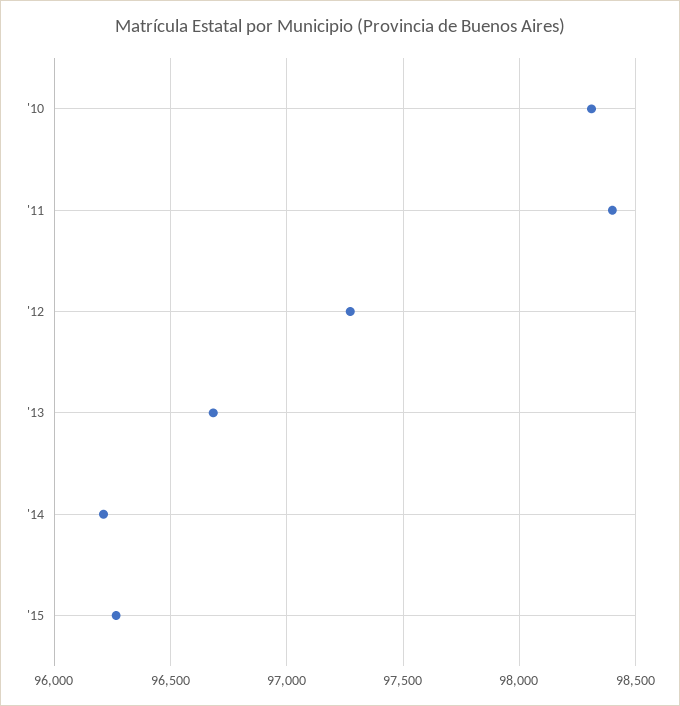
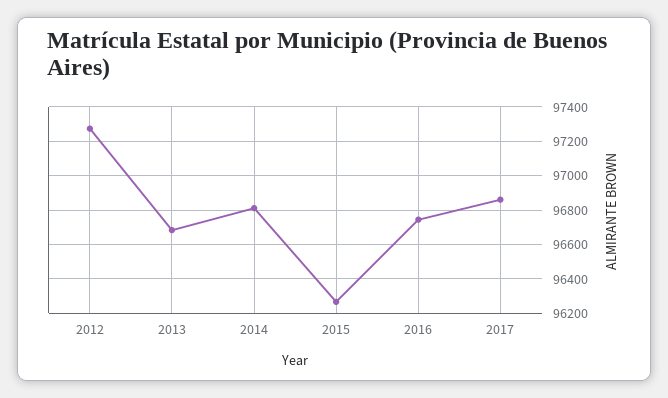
'10: 98300 -> none
'11: 98400 -> none
'14: 96200 -> 96800
2016: none -> 96750
2017: none -> 96850

